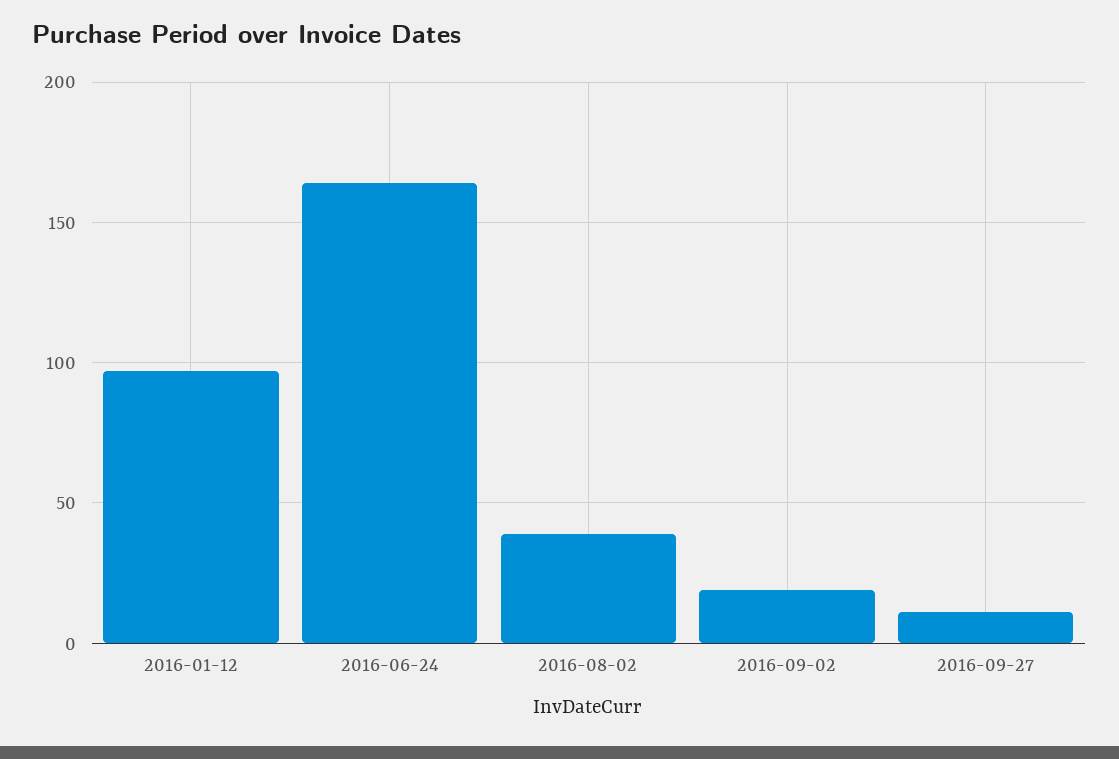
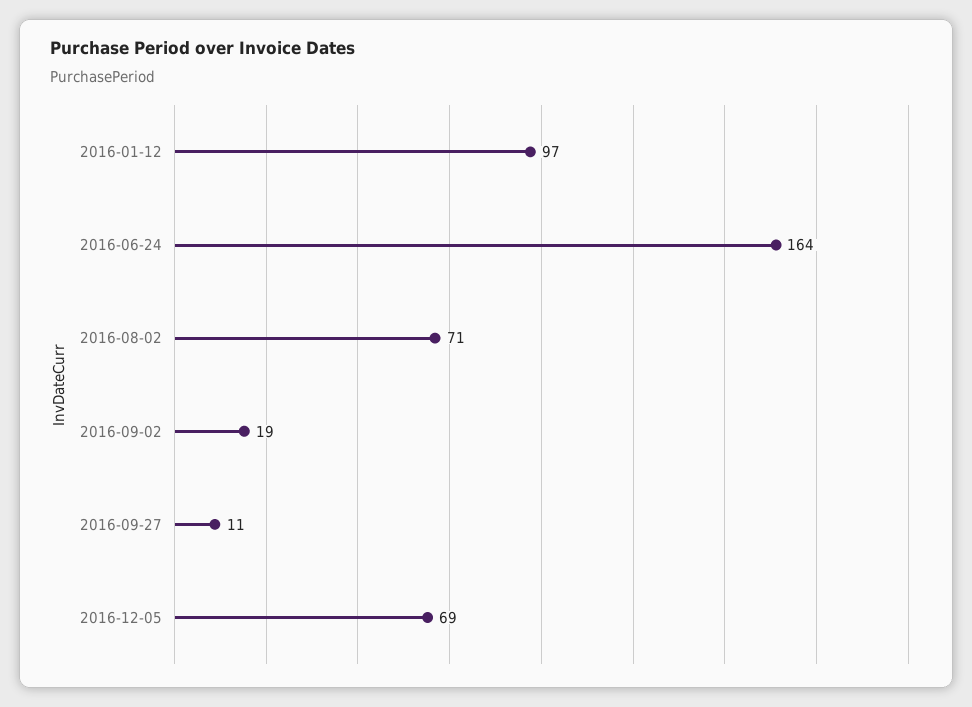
2016-08-02: 40 -> 71
2016-12-05: none -> 69

